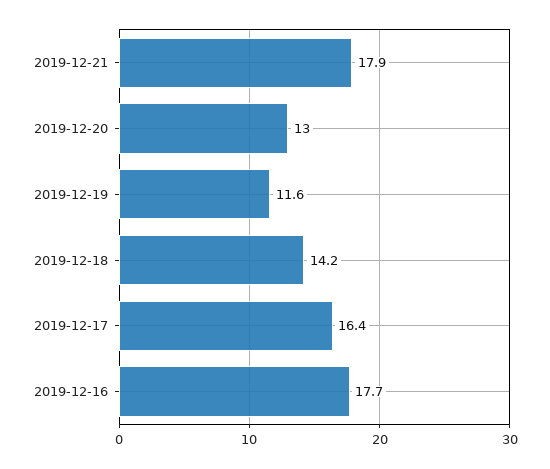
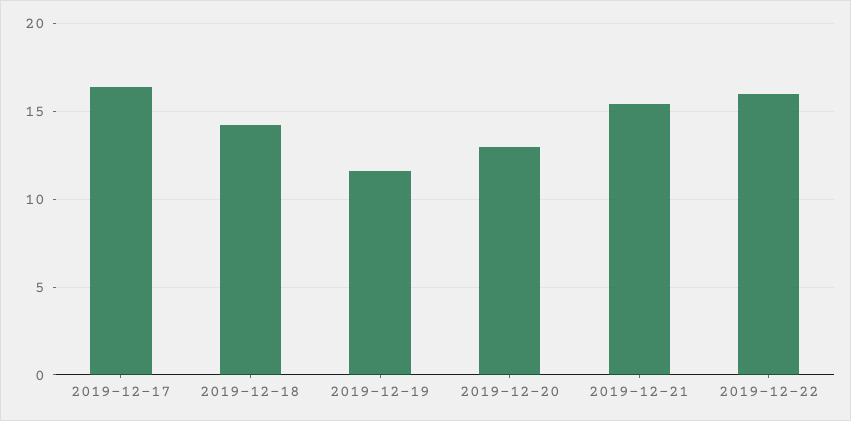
2019-12-21: 17.9 -> 15.5
2019-12-16: 17.7 -> none
2019-12-22: none -> 16

